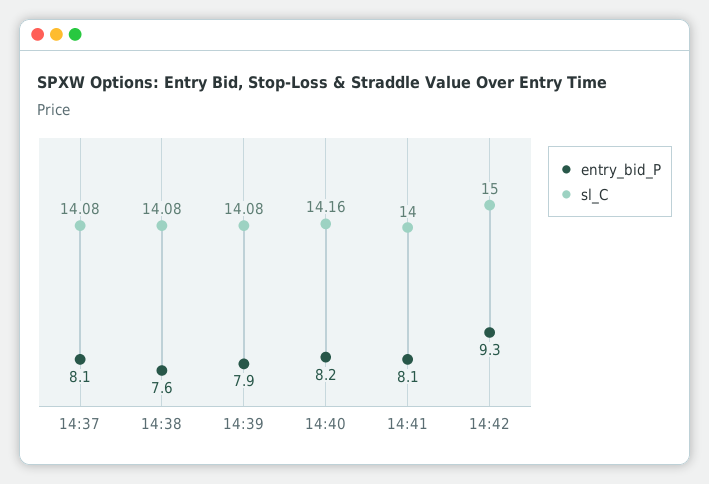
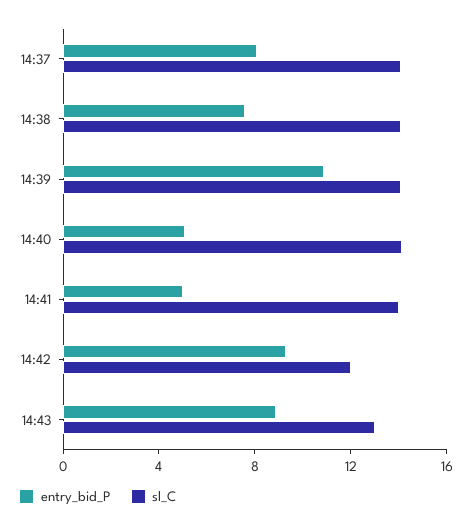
entry_bid_P, 14:39: 7.9 -> 11
entry_bid_P, 14:40: 8.2 -> 5
entry_bid_P, 14:41: 8.1 -> 5
sl_C, 14:42: 15 -> 12
entry_bid_P, 14:43: none -> 9
sl_C, 14:43: none -> 13

